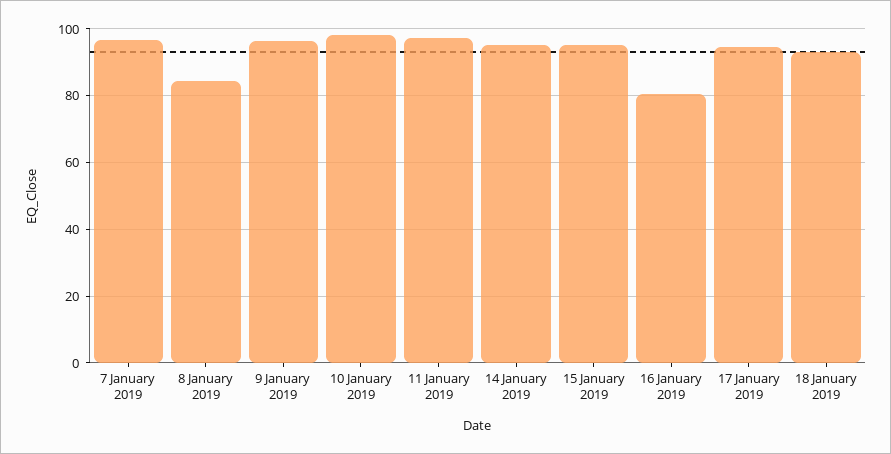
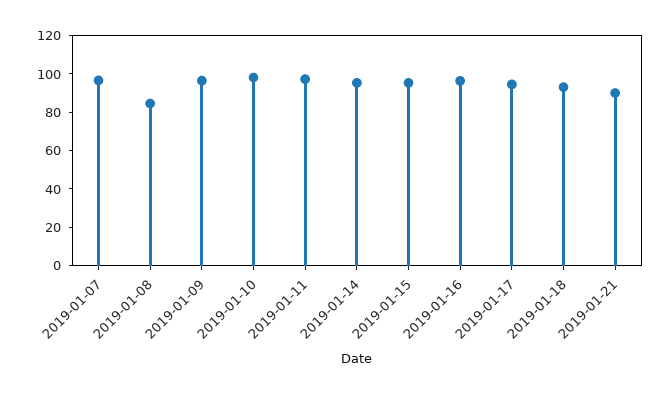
16 January 2019: 80 -> 95
2019-01-21: none -> 90

